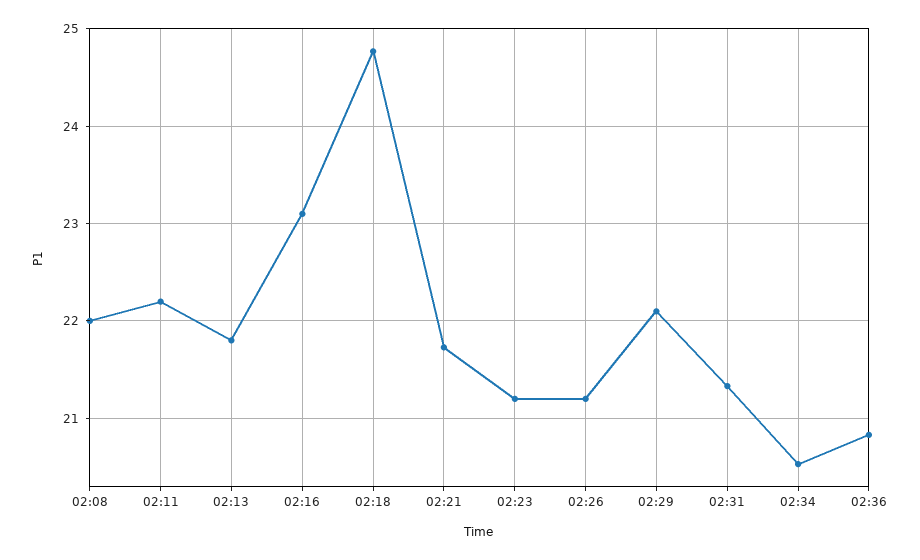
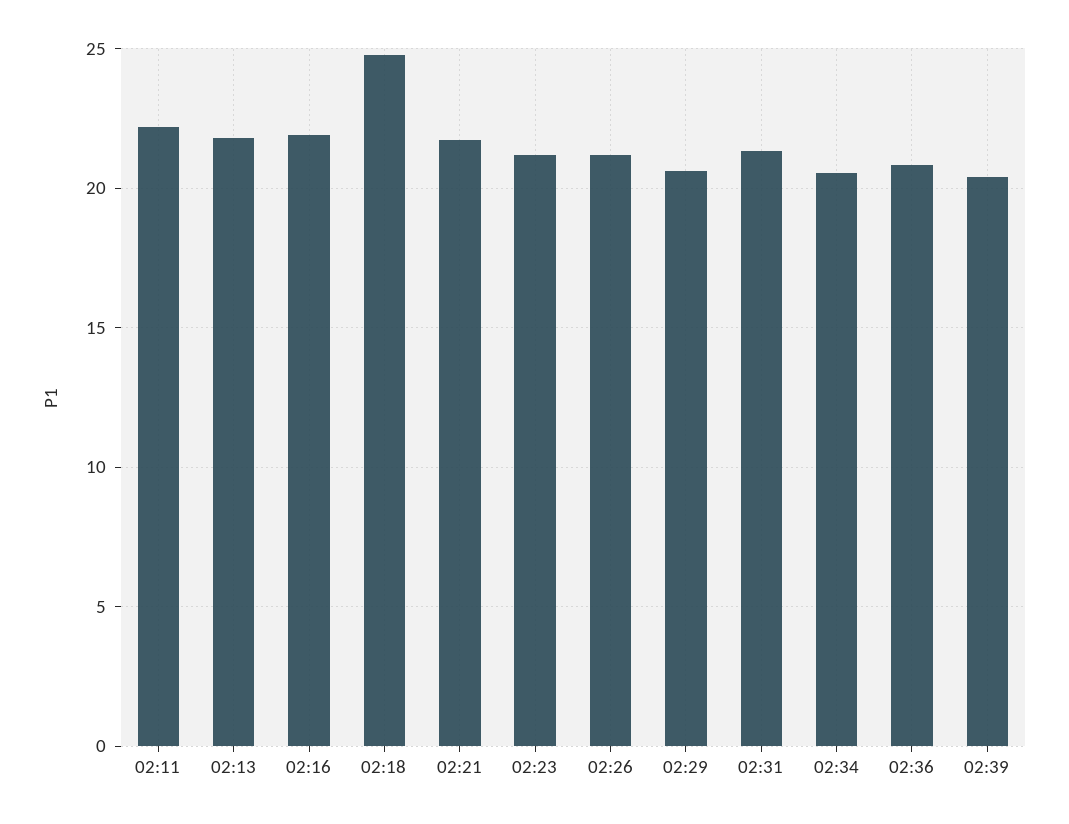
02:08: 22 -> none
02:16: 23.1 -> 22
02:29: 22.1 -> 20.5
02:39: none -> 20.5

